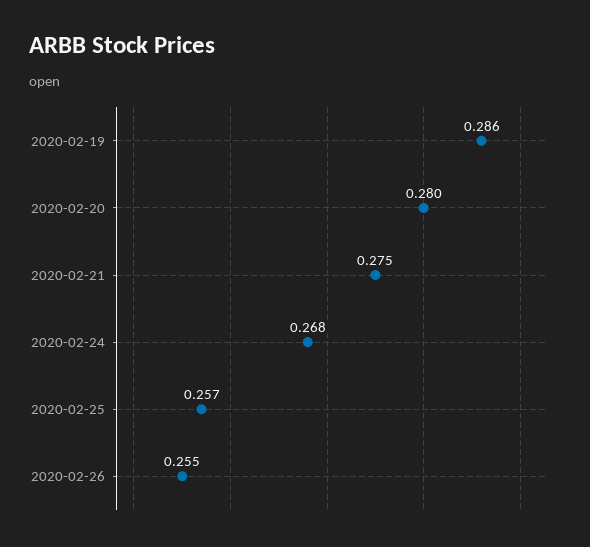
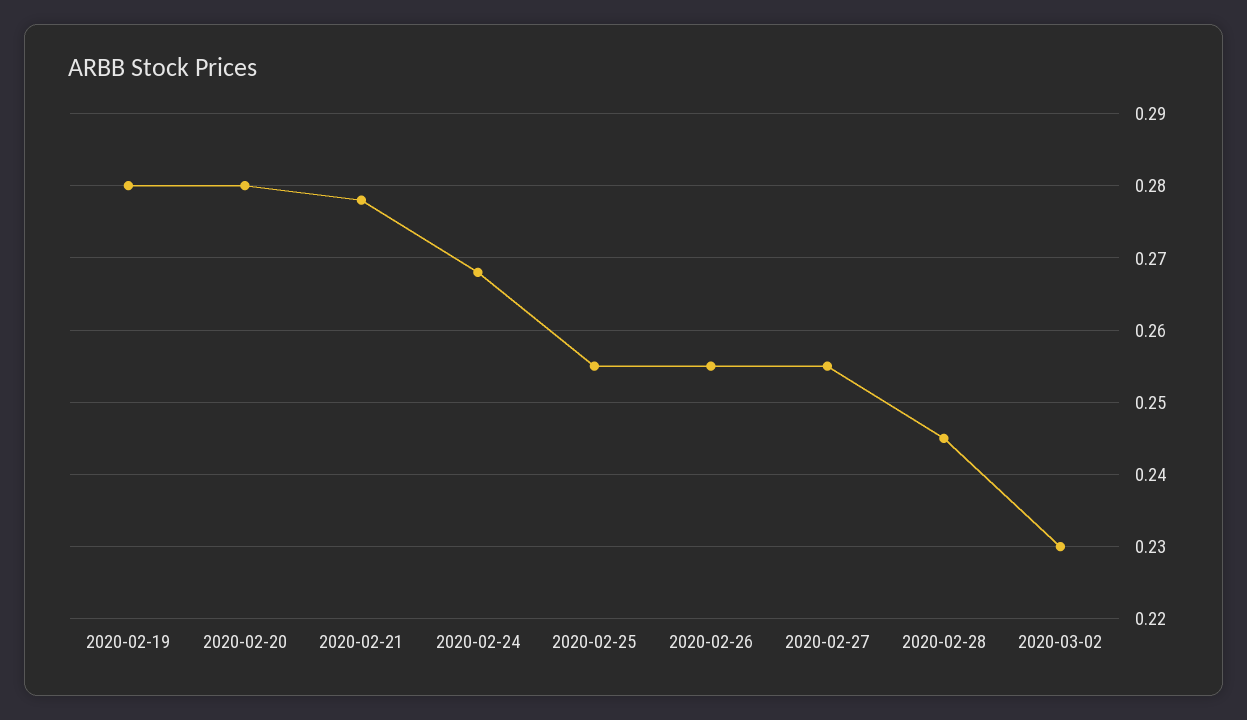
2020-02-19: 0.286 -> 0.28
2020-02-21: 0.275 -> 0.278
2020-02-25: 0.257 -> 0.255
2020-02-27: none -> 0.255
2020-02-28: none -> 0.245
2020-03-02: none -> 0.23

